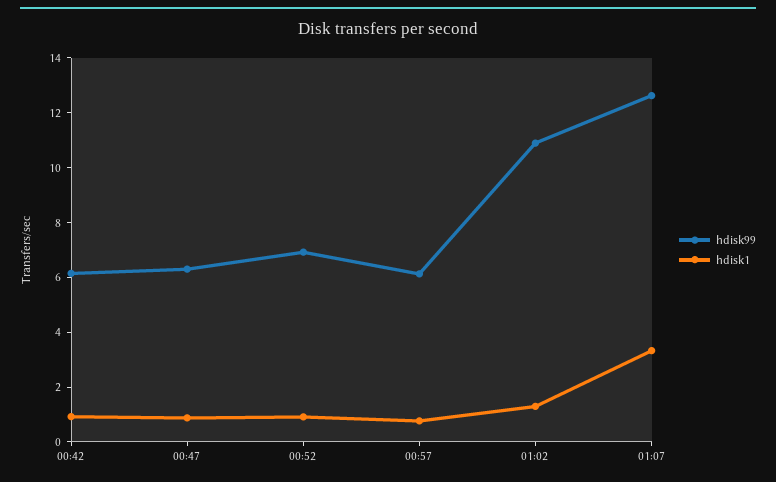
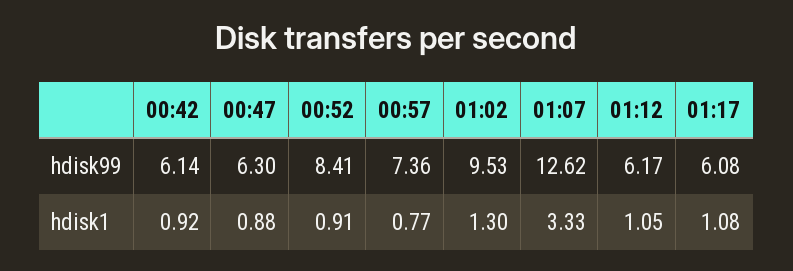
hdisk99, 00:52: 7 -> 8.41
hdisk99, 00:57: 6 -> 7.36
hdisk99, 01:02: 11 -> 9.53
hdisk99, 01:12: none -> 6.17
hdisk99, 01:17: none -> 6.08
hdisk1, 01:12: none -> 1.05
hdisk1, 01:17: none -> 1.08

